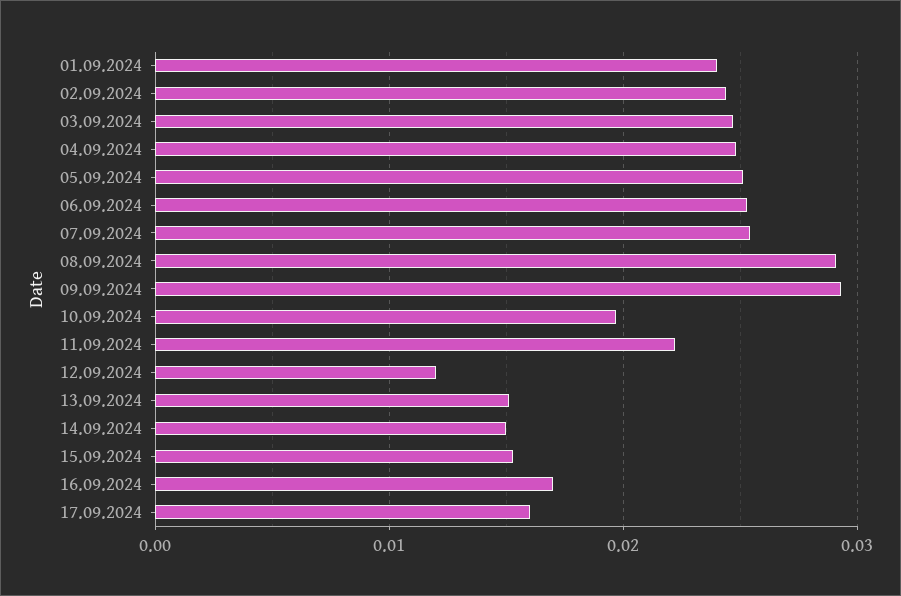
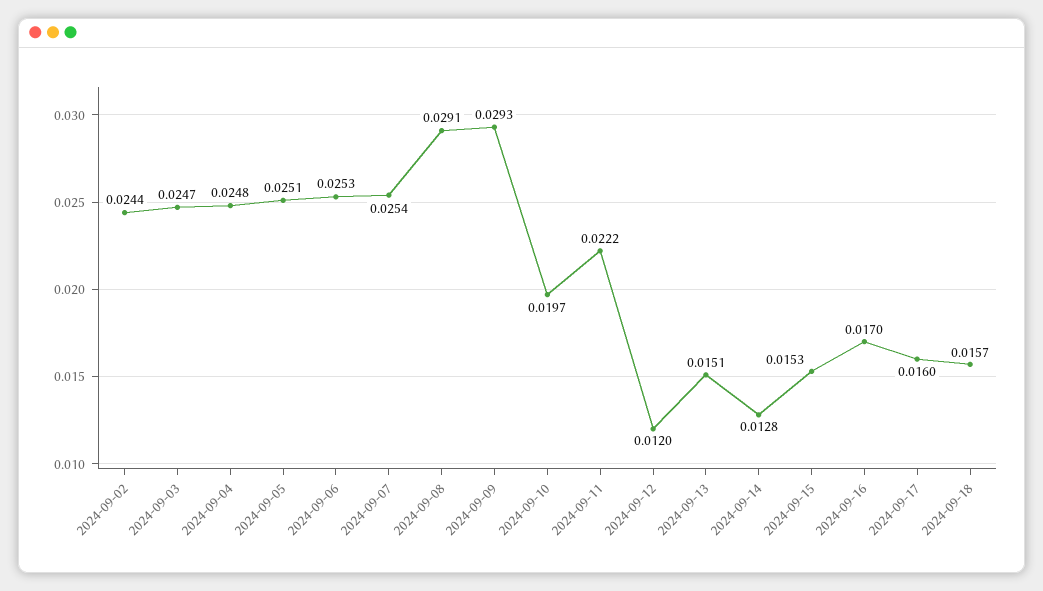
01.09.2024: 0.024 -> none
14.09.2024: 0.015 -> 0.0128
2024-09-18: none -> 0.0157

